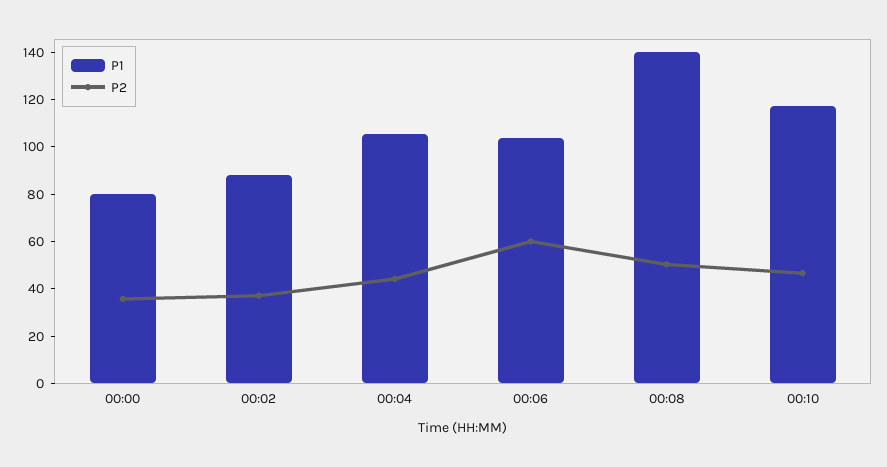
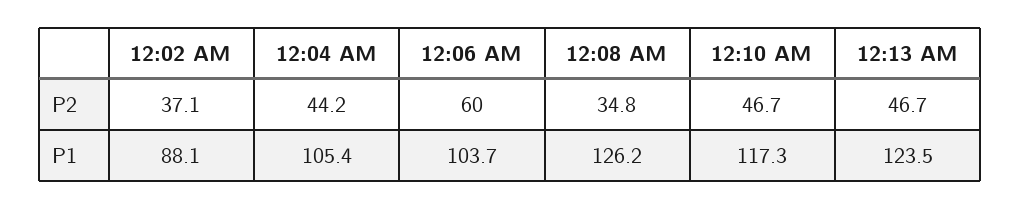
P1, 00:00: 80 -> none
P2, 00:00: 35 -> none
P1, 00:08: 140 -> 126.2
P2, 00:08: 50 -> 34.8
P2, 12:13 AM: none -> 46.7
P1, 12:13 AM: none -> 123.5

